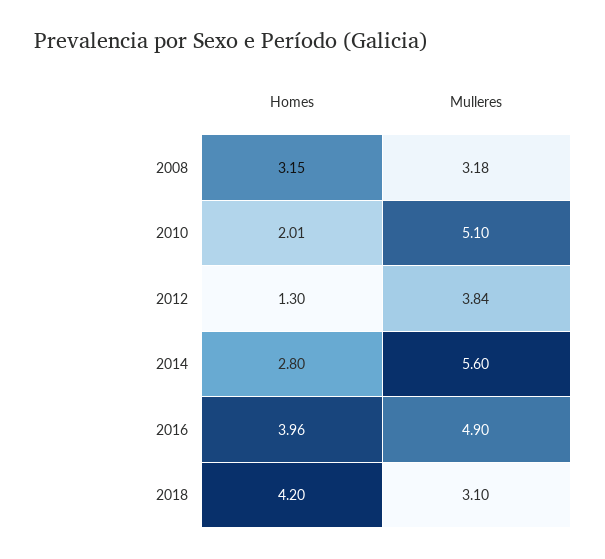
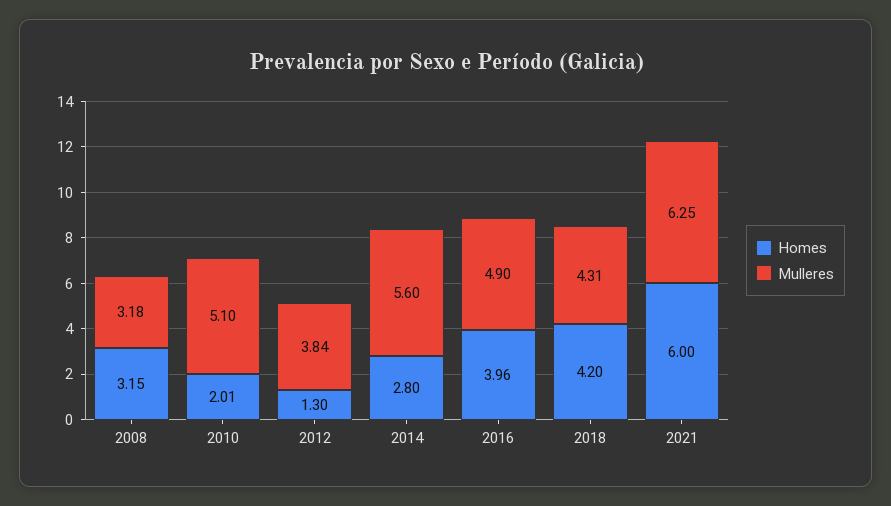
Mulleres, 2018: 3.1 -> 4.31
Homes, 2021: none -> 6
Mulleres, 2021: none -> 6.25

